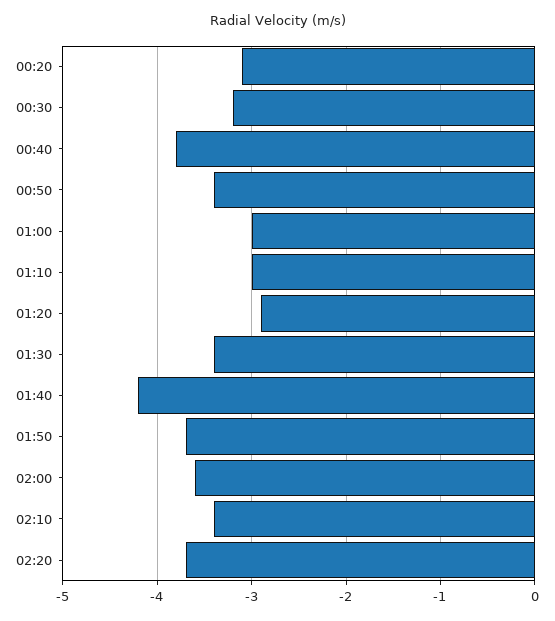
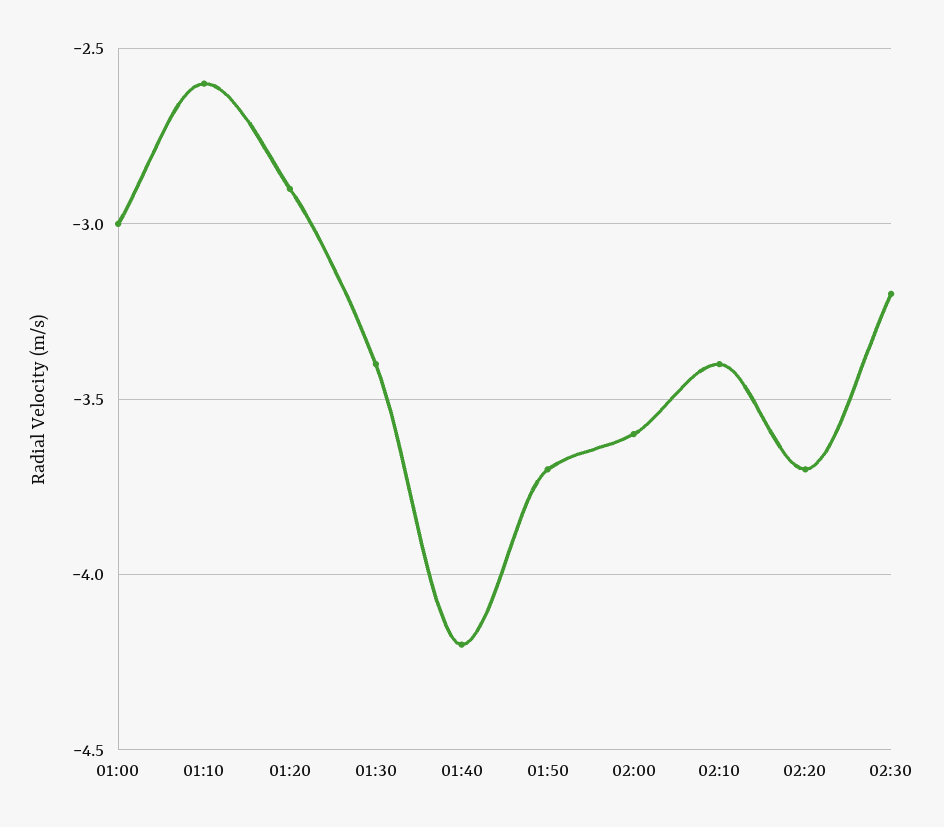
00:20: -3.1 -> none
00:30: -3.2 -> none
00:40: -3.8 -> none
00:50: -3.4 -> none
01:10: -3 -> -2.6
02:30: none -> -3.2

